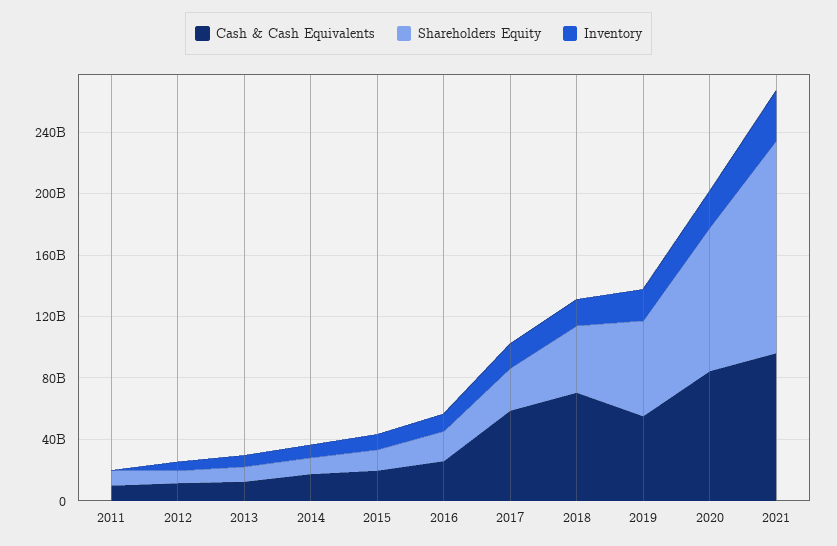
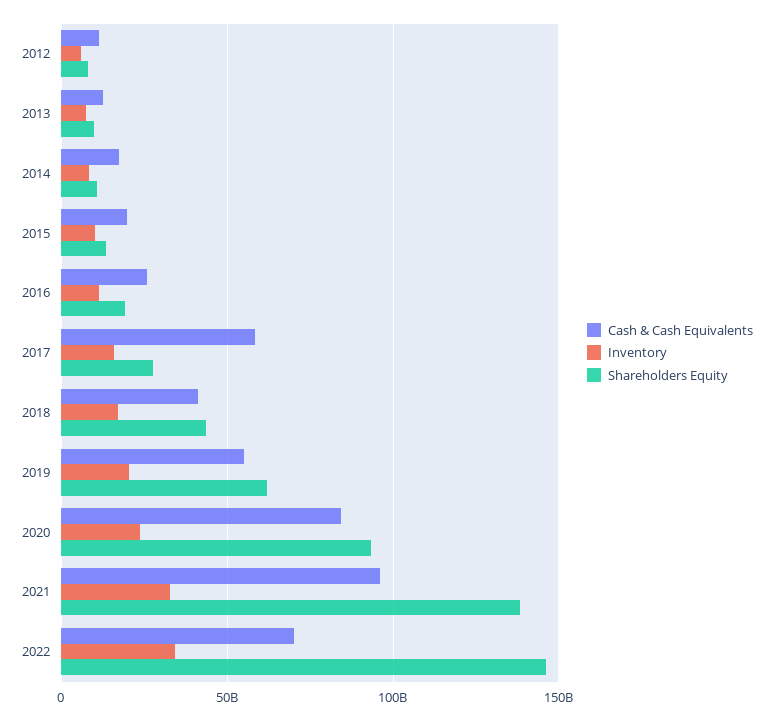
Cash & Cash Equivalents, 2011: 10000000000 -> none
Shareholders Equity, 2011: 10000000000 -> none
Inventory, 2011: 0 -> none
Cash & Cash Equivalents, 2018: 70000000000 -> 40000000000
Cash & Cash Equivalents, 2022: none -> 70000000000
Inventory, 2022: none -> 35000000000
Shareholders Equity, 2022: none -> 145000000000

